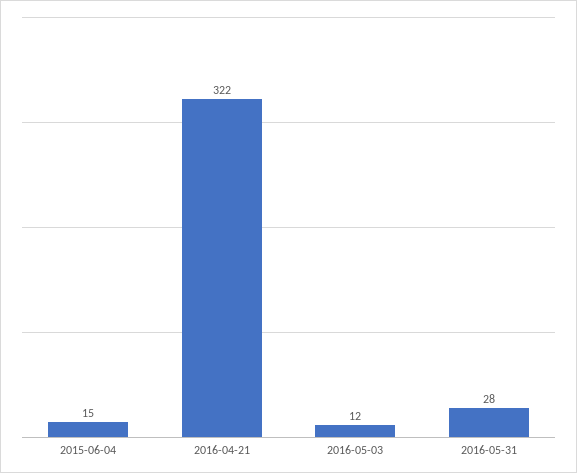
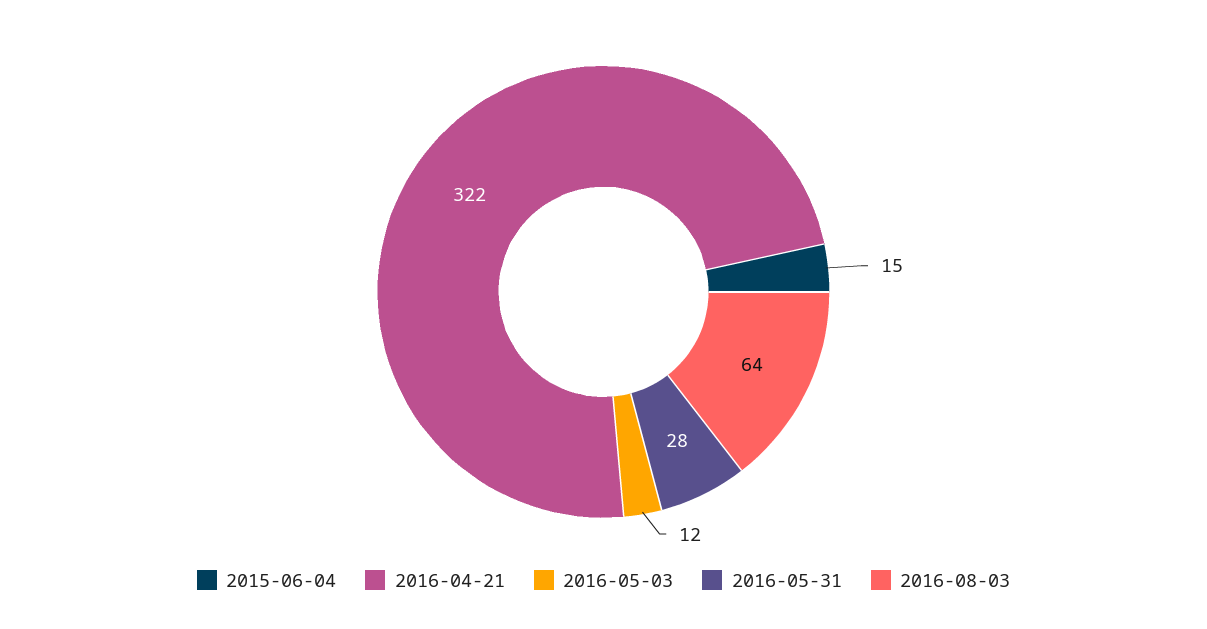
2016-08-03: none -> 64

